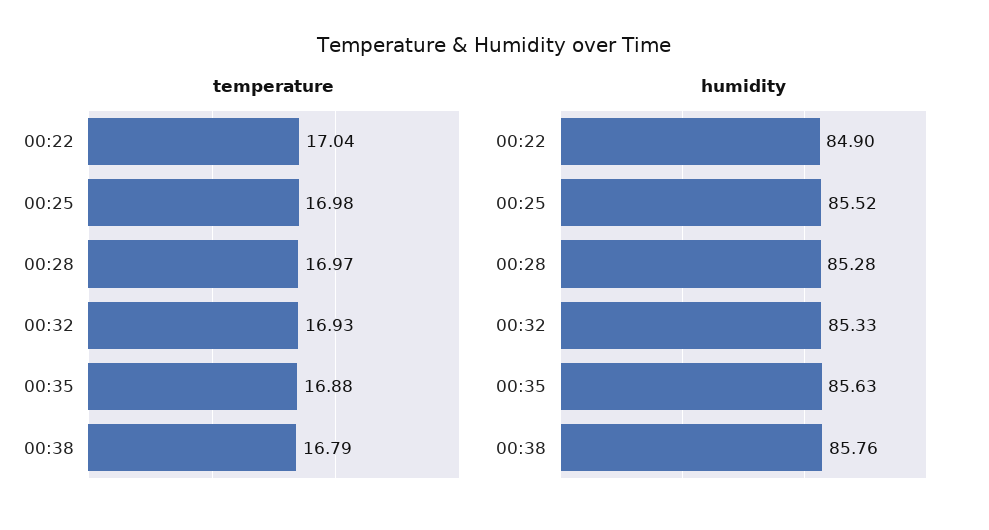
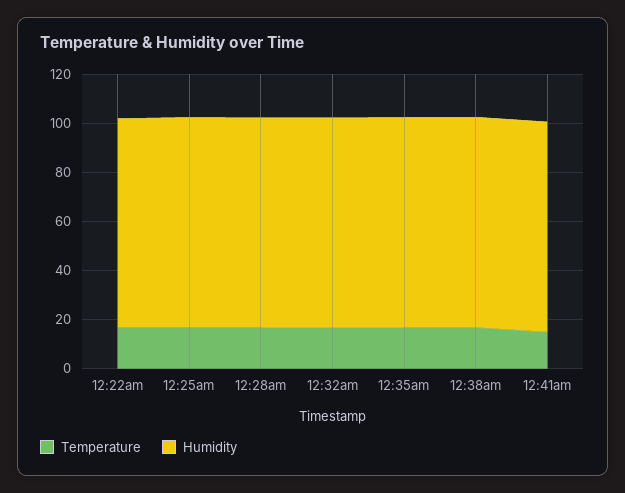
temperature, 12:41am: none -> 15
humidity, 12:41am: none -> 85

